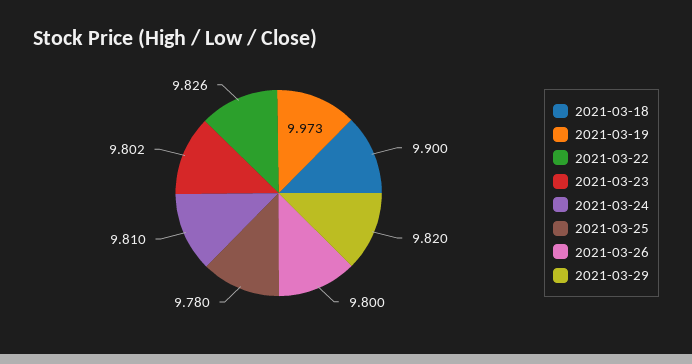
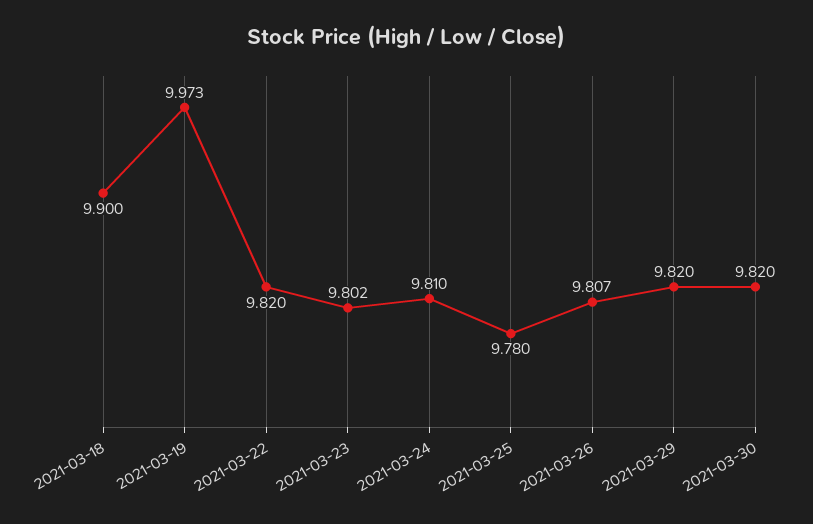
2021-03-22: 9.826 -> 9.82
2021-03-26: 9.8 -> 9.807
2021-03-30: none -> 9.82

